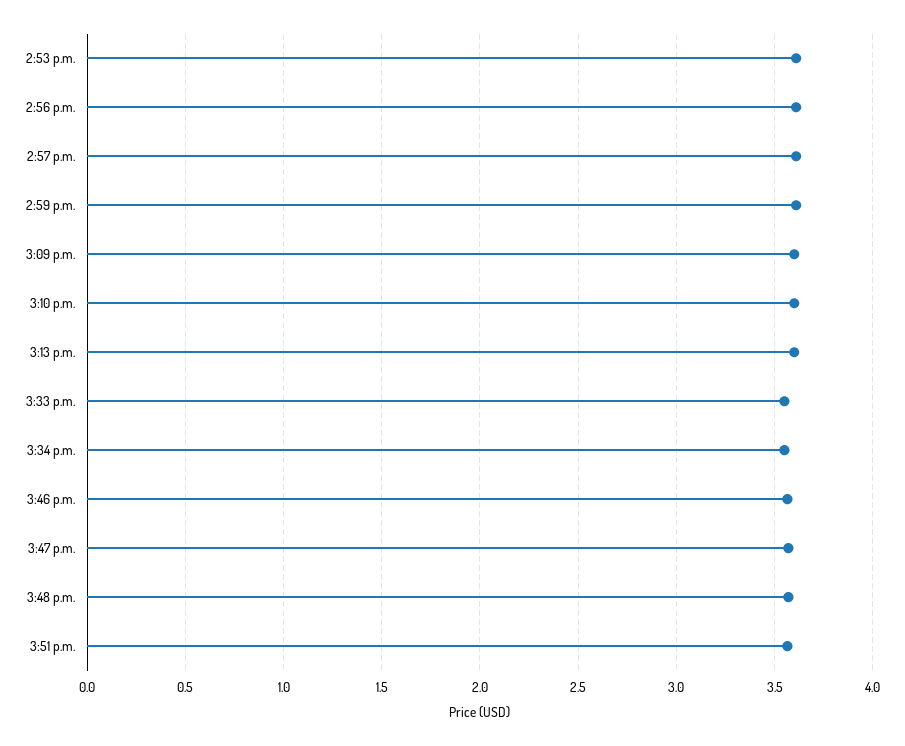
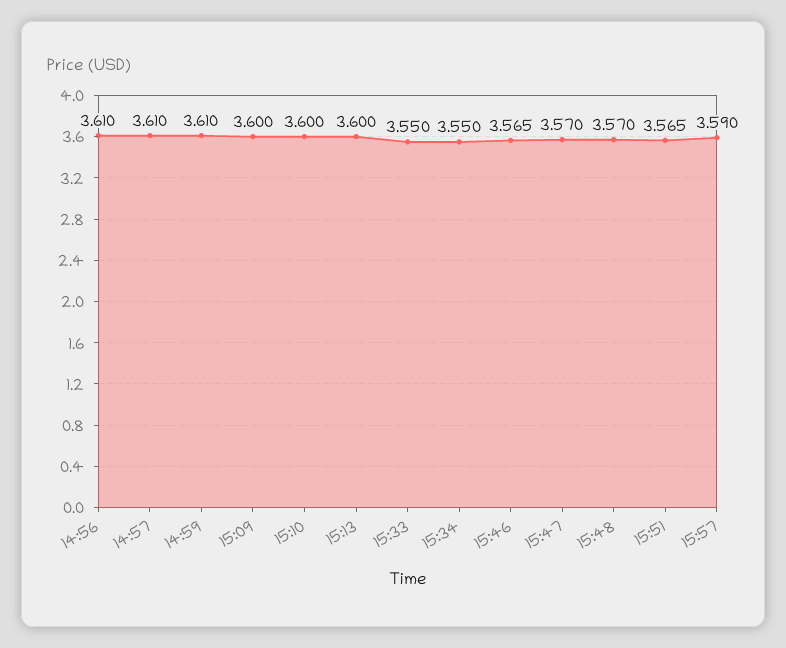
2:53 p.m.: 3.6 -> none
15:57: none -> 3.59

